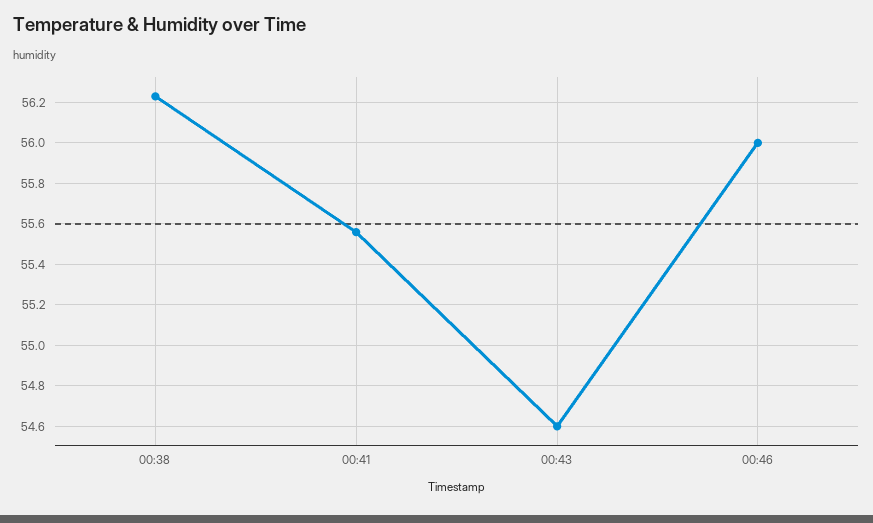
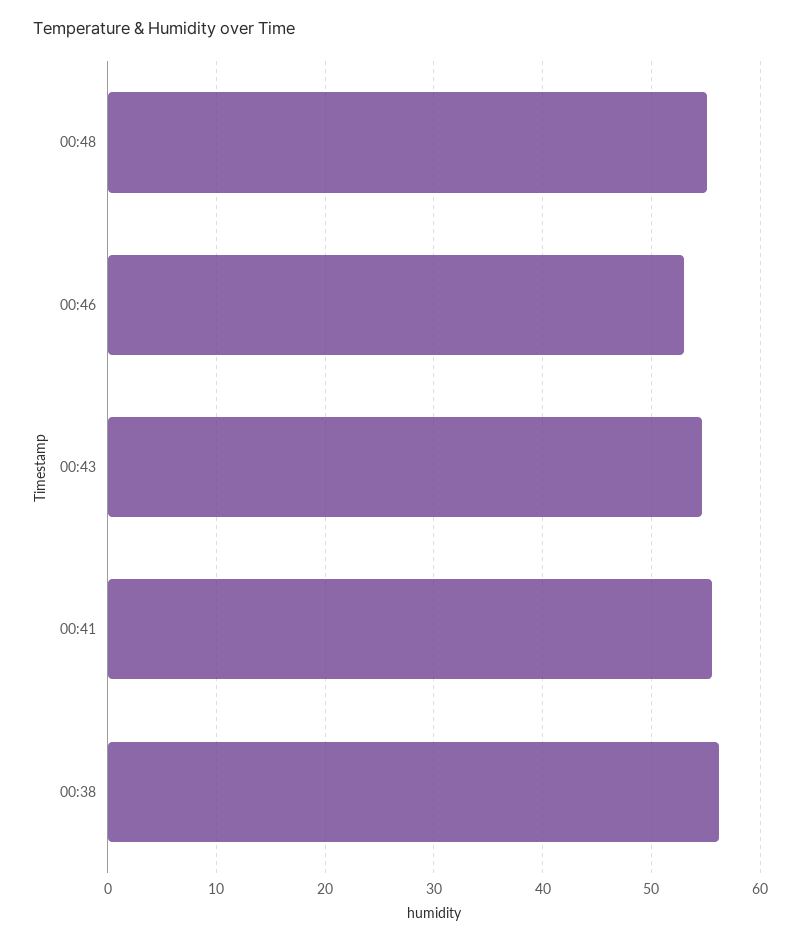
00:46: 56 -> 53
00:48: none -> 55

